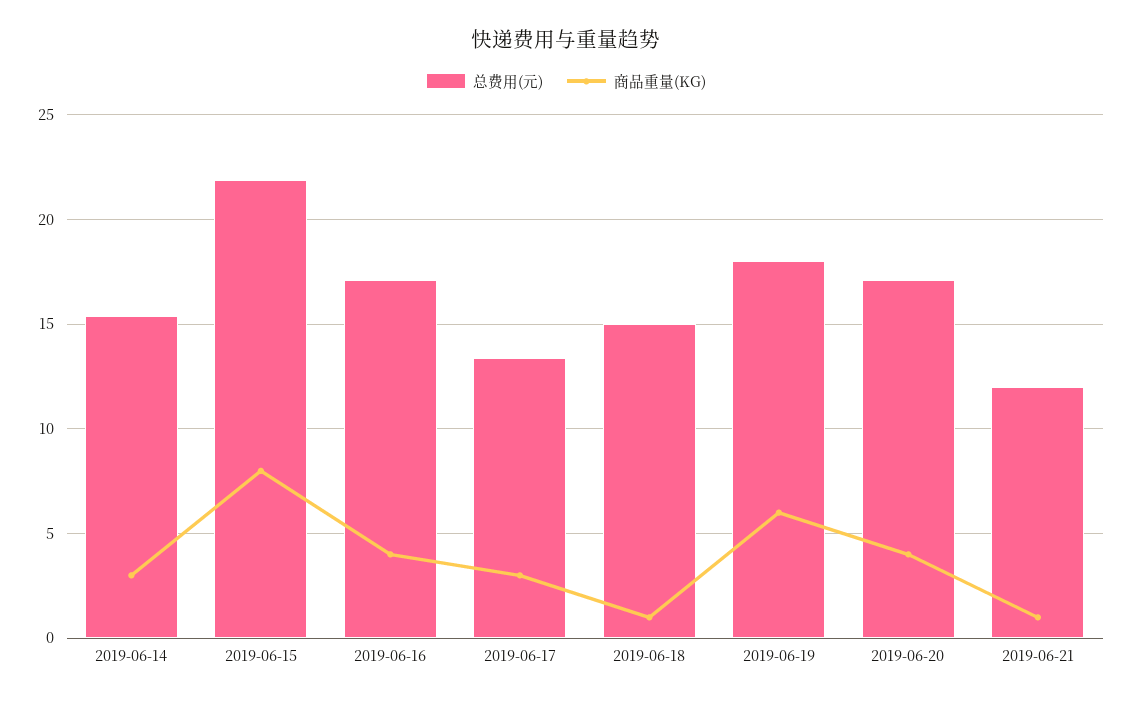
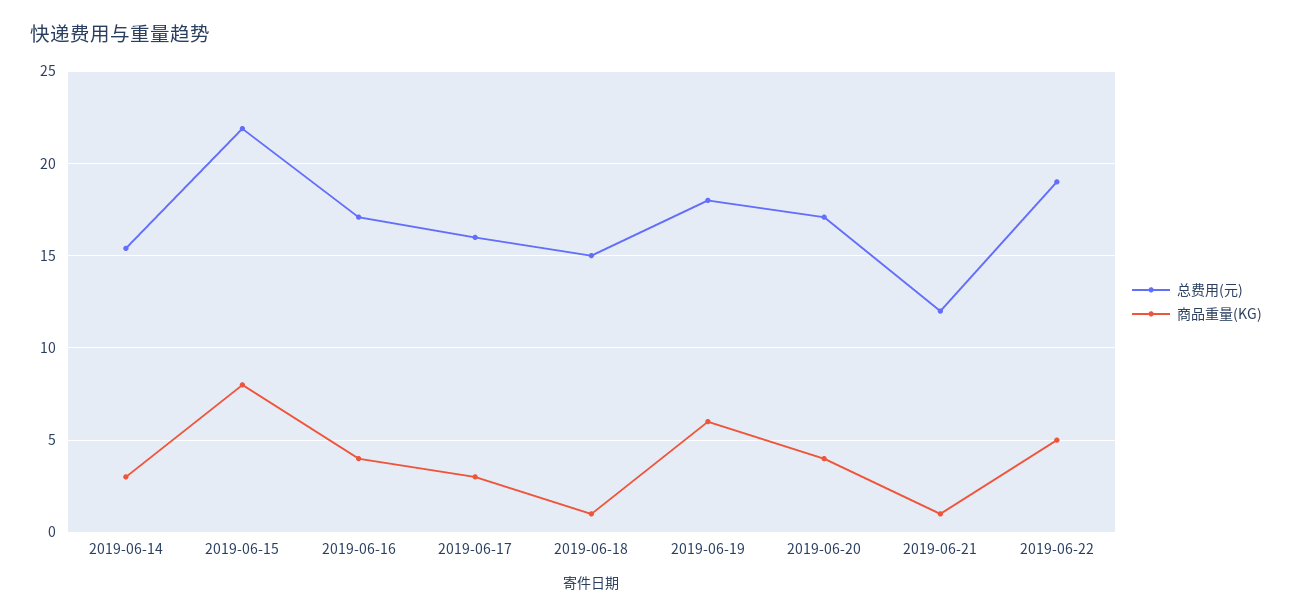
总费用(元), 2019-06-17: 13.5 -> 16
总费用(元), 2019-06-22: none -> 19
商品重量(KG), 2019-06-22: none -> 5

